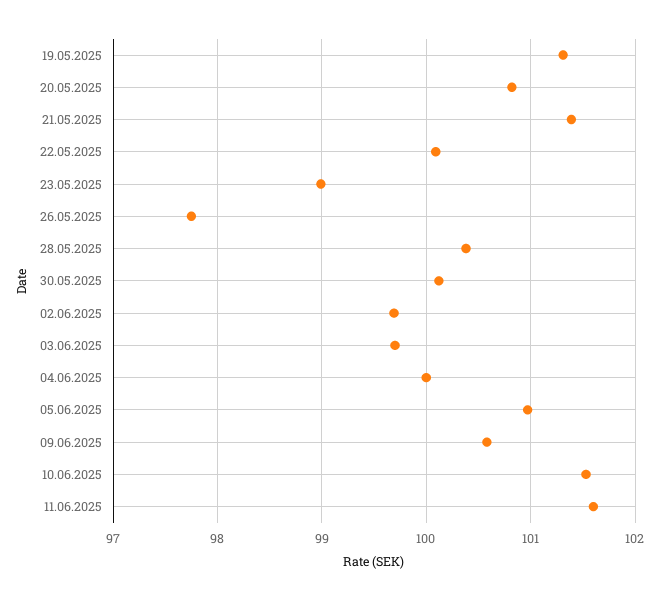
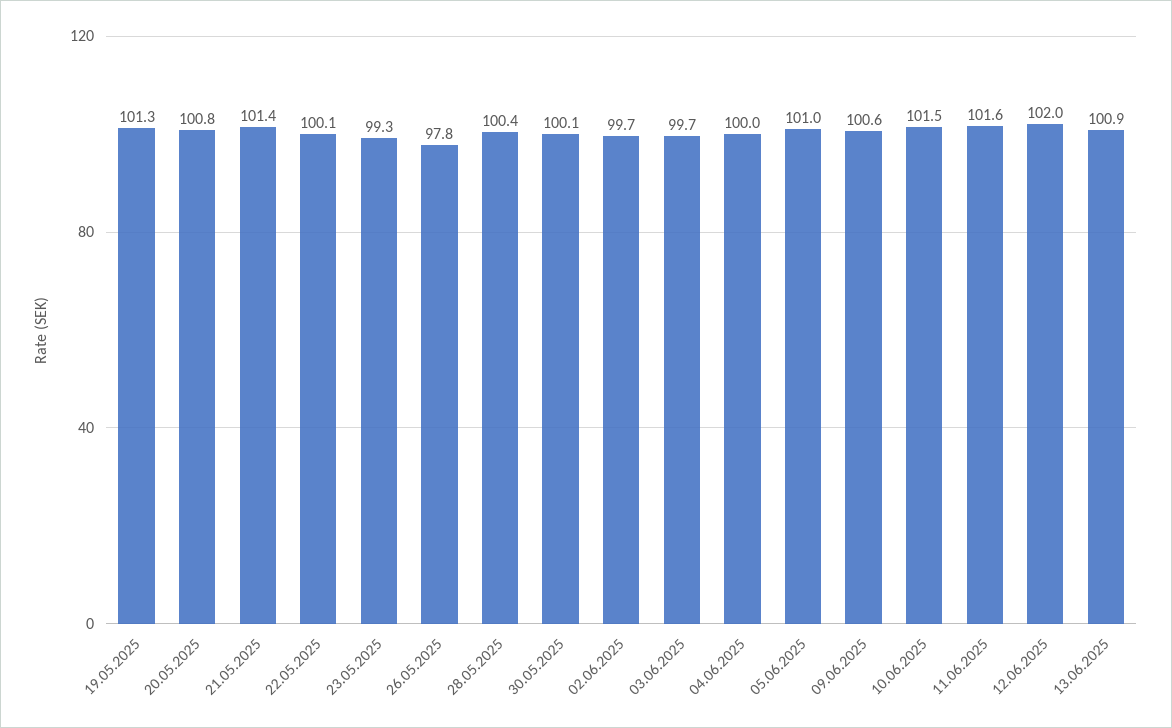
23.05.2025: 99 -> 99.3
12.06.2025: none -> 102
13.06.2025: none -> 100.9

